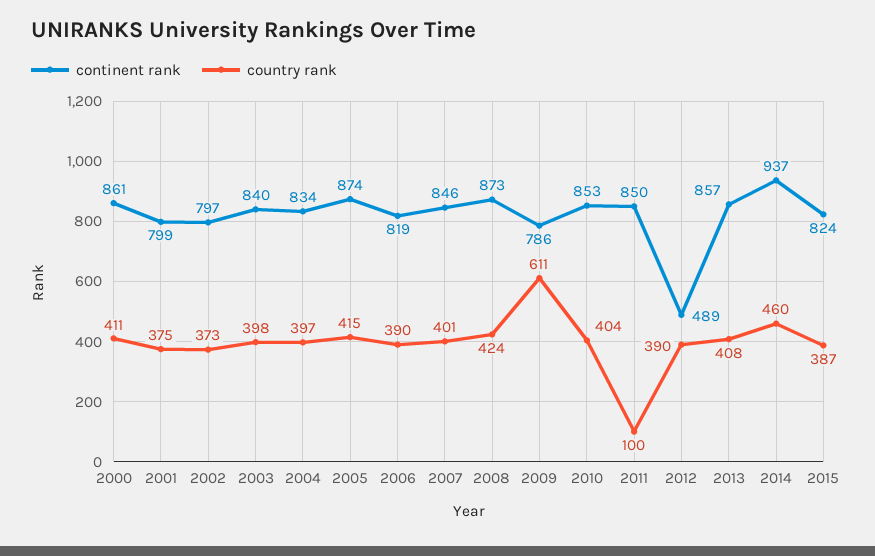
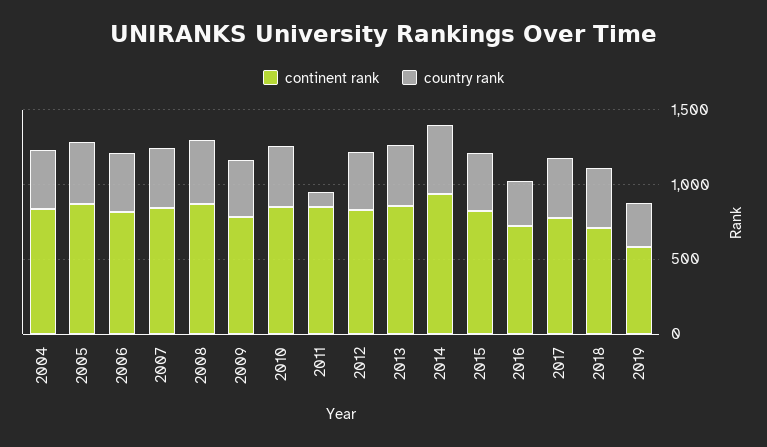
continent rank, 2000: 861 -> none
country rank, 2000: 411 -> none
continent rank, 2001: 799 -> none
country rank, 2001: 375 -> none
continent rank, 2002: 797 -> none
country rank, 2002: 373 -> none
continent rank, 2003: 840 -> none
country rank, 2003: 398 -> none
country rank, 2009: 611 -> 400
continent rank, 2012: 489 -> 800
continent rank, 2016: none -> 700
country rank, 2016: none -> 300
continent rank, 2017: none -> 800
country rank, 2017: none -> 400
continent rank, 2018: none -> 700
country rank, 2018: none -> 400
continent rank, 2019: none -> 600
country rank, 2019: none -> 300

